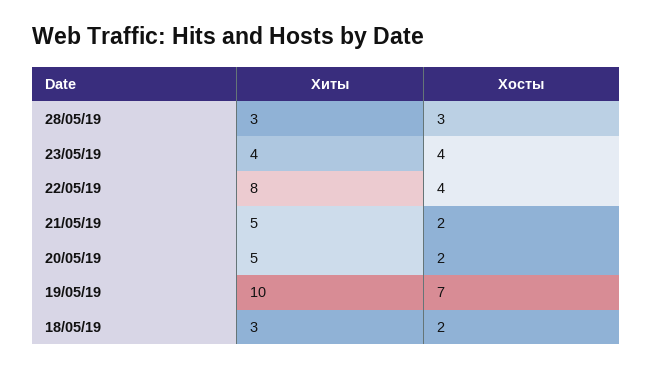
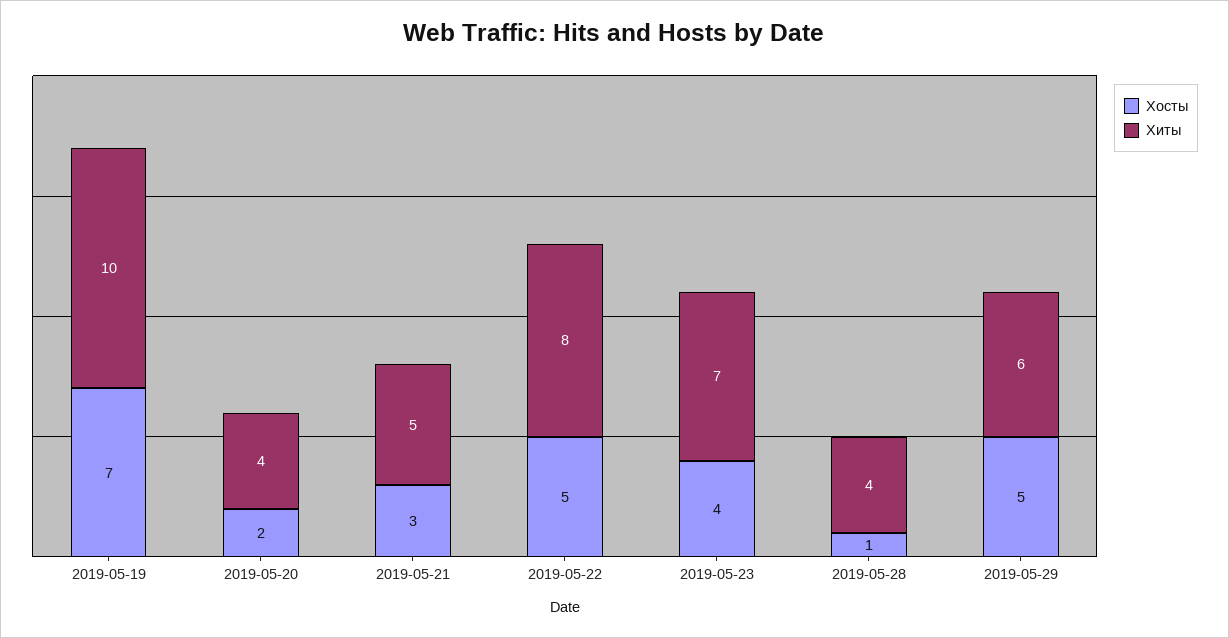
Хиты, 28/05/19: 3 -> 4
Хосты, 28/05/19: 3 -> 1
Хиты, 23/05/19: 4 -> 7
Хосты, 22/05/19: 4 -> 5
Хосты, 21/05/19: 2 -> 3
Хиты, 20/05/19: 5 -> 4
Хиты, 18/05/19: 3 -> none
Хосты, 18/05/19: 2 -> none
Хосты, 2019-05-29: none -> 5
Хиты, 2019-05-29: none -> 6

